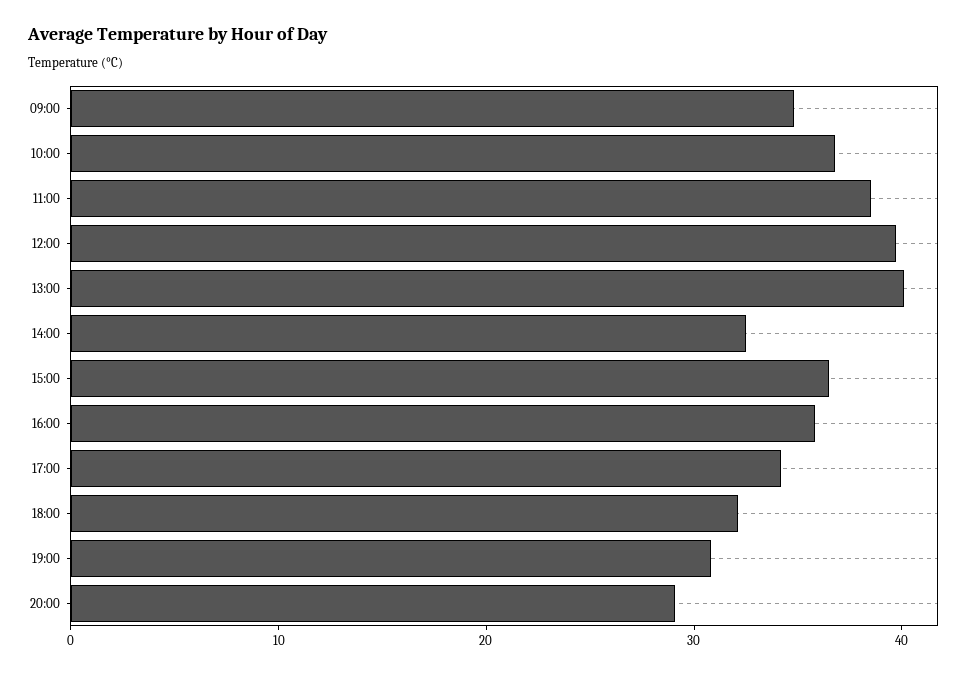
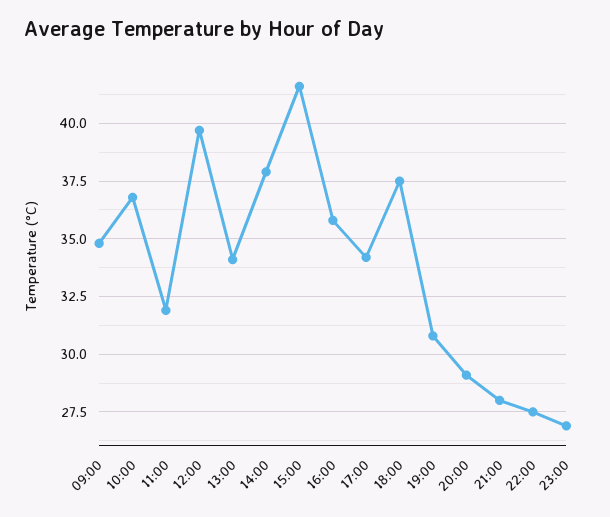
11:00: 38 -> 32
13:00: 40 -> 34
14:00: 32 -> 38
15:00: 36 -> 41.5
18:00: 32 -> 37.5
21:00: none -> 28
22:00: none -> 27.5
23:00: none -> 27

